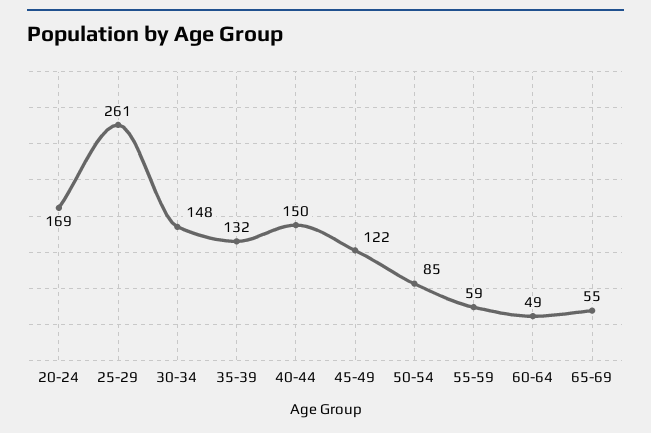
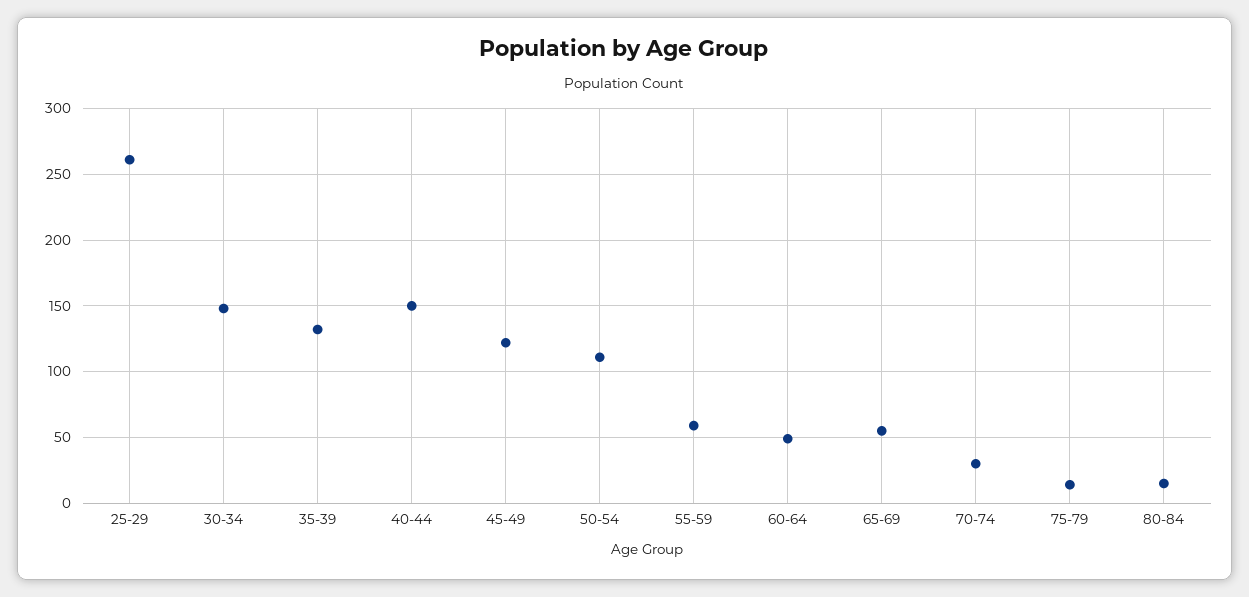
20-24: 169 -> none
50-54: 85 -> 110
70-74: none -> 30
75-79: none -> 15
80-84: none -> 15

